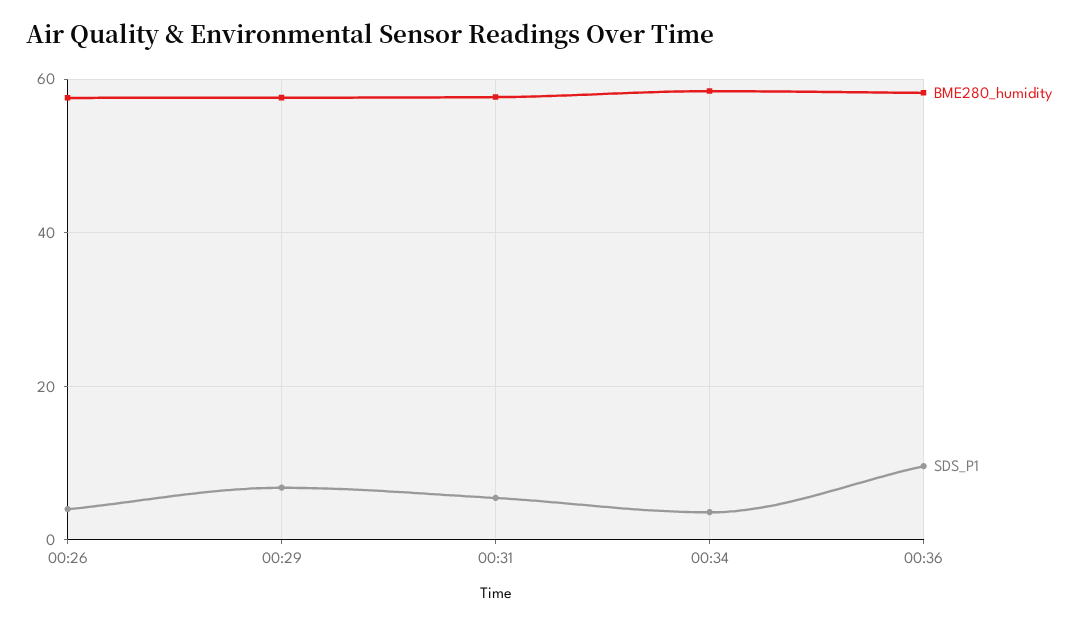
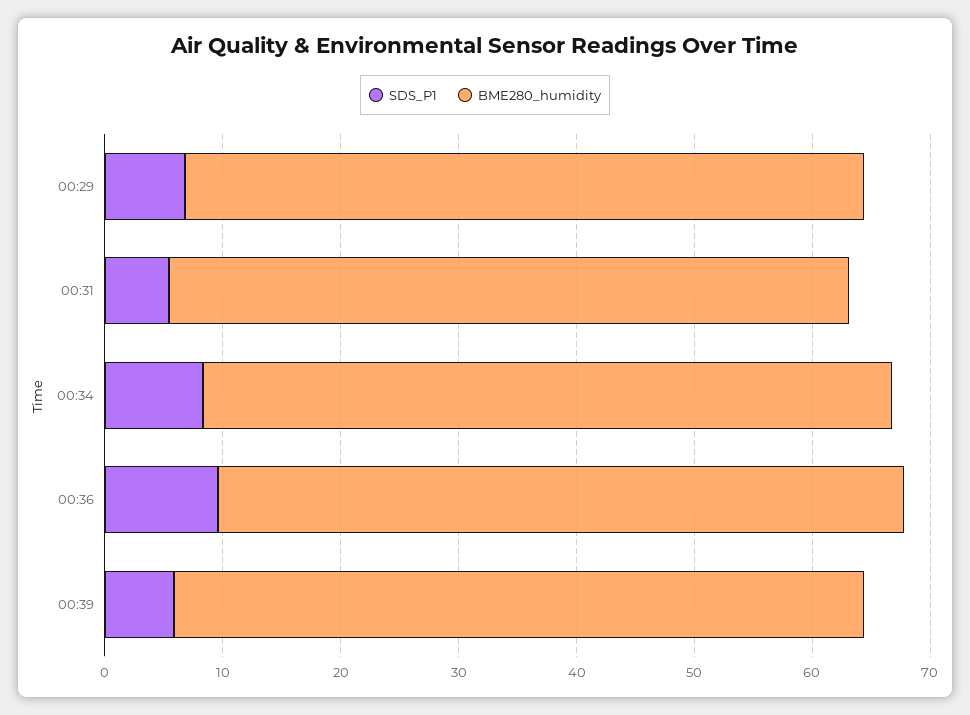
BME280_humidity, 00:26: 58 -> none
SDS_P1, 00:26: 4 -> none
SDS_P1, 00:34: 4 -> 8
SDS_P1, 00:39: none -> 6
BME280_humidity, 00:39: none -> 58

